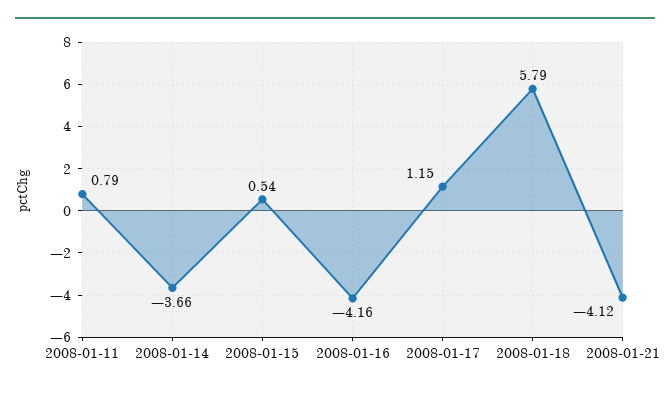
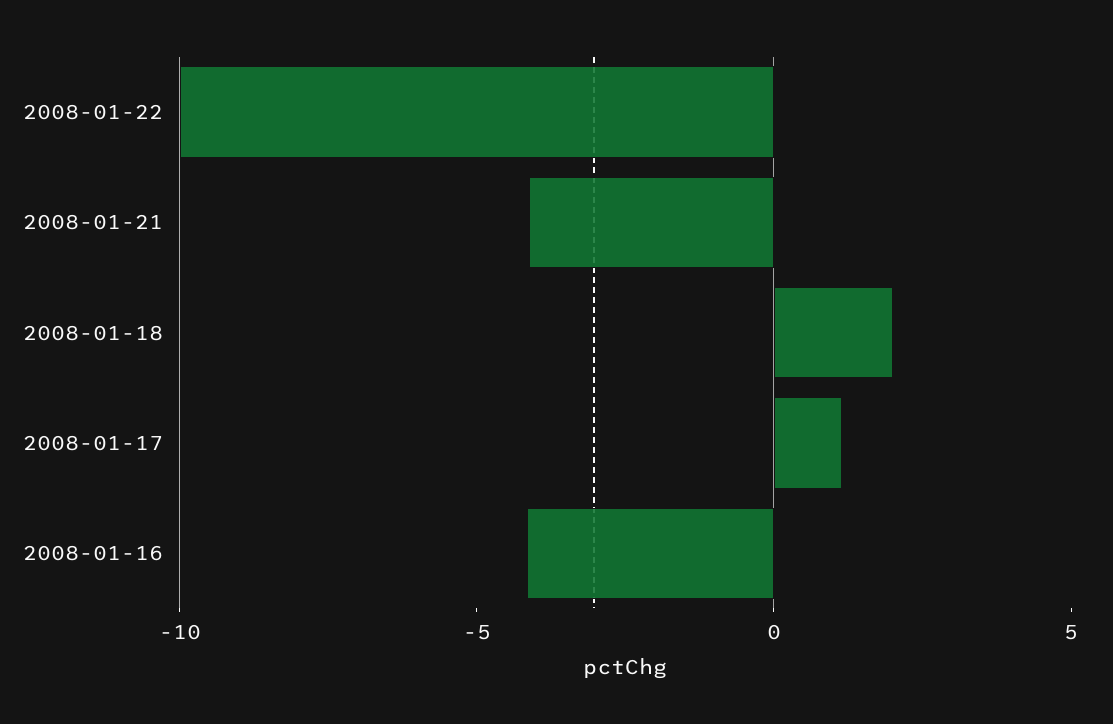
2008-01-11: 0.79 -> none
2008-01-14: -3.66 -> none
2008-01-15: 0.54 -> none
2008-01-18: 5.79 -> 2
2008-01-22: none -> -10

